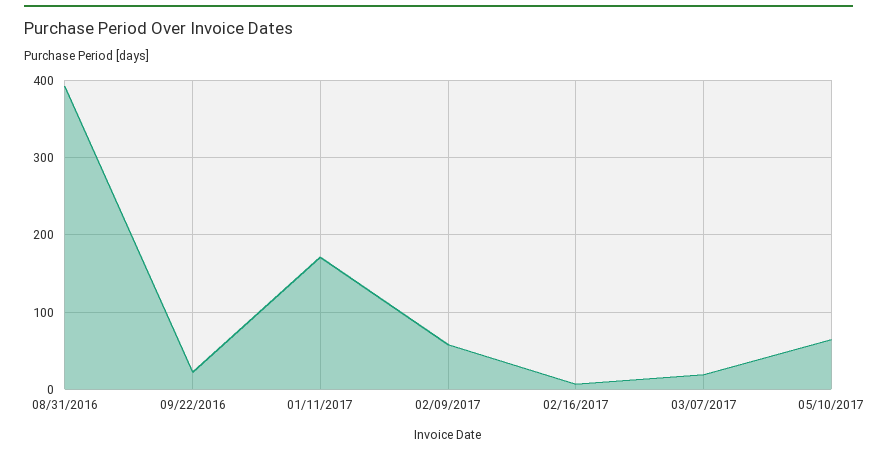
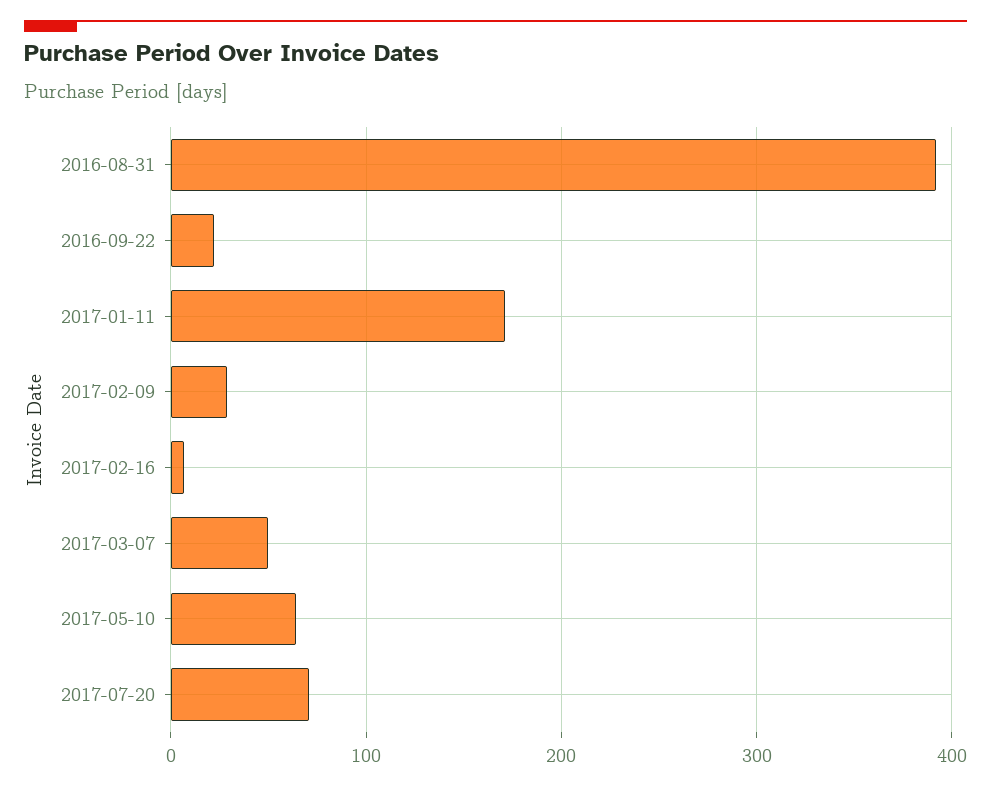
02/09/2017: 60 -> 30
03/07/2017: 20 -> 50
2017-07-20: none -> 70

